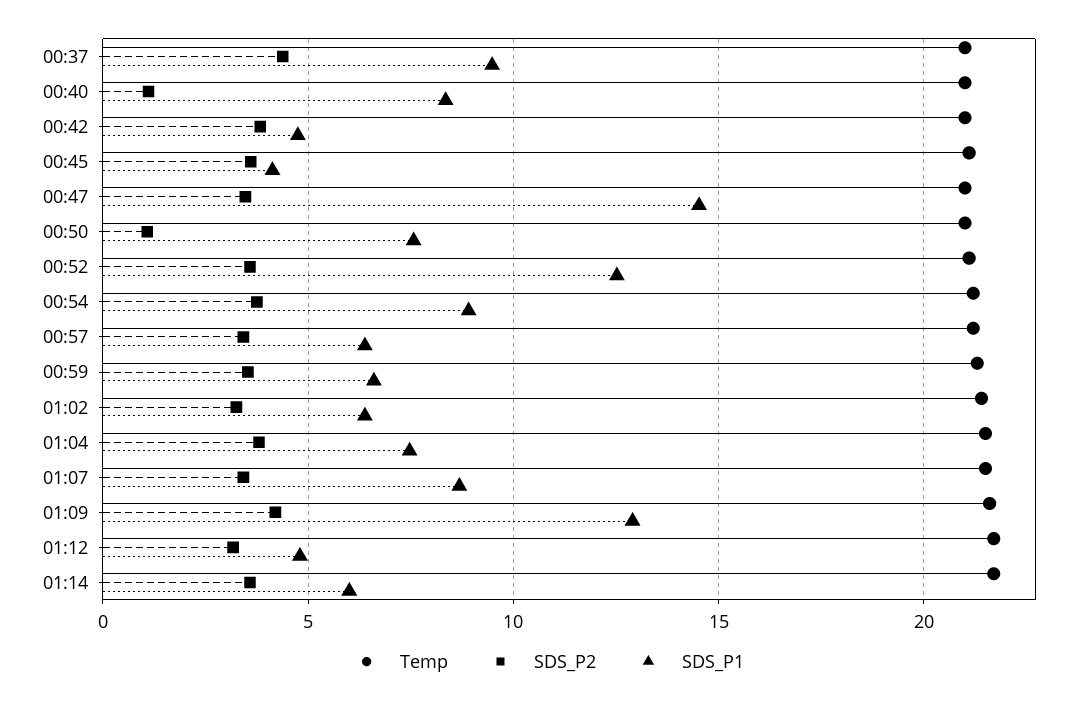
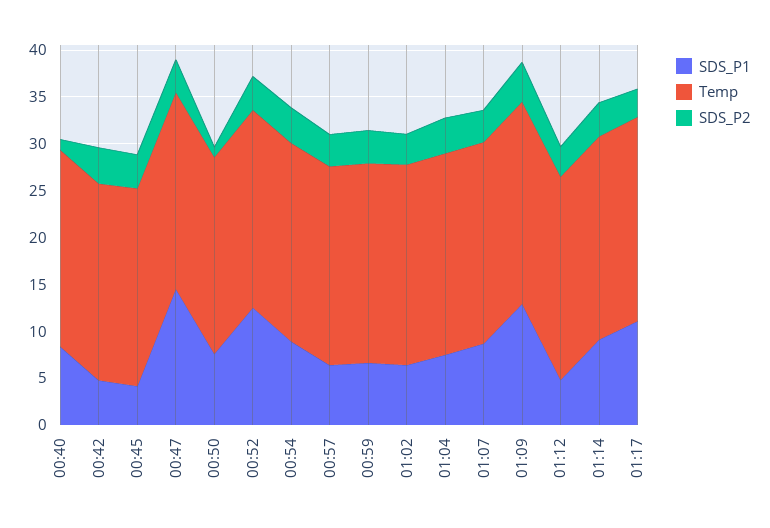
Temp, 00:37: 21 -> none
SDS_P2, 00:37: 4.5 -> none
SDS_P1, 00:37: 9.5 -> none
SDS_P1, 01:14: 6 -> 9
SDS_P1, 01:17: none -> 11
Temp, 01:17: none -> 22
SDS_P2, 01:17: none -> 3

